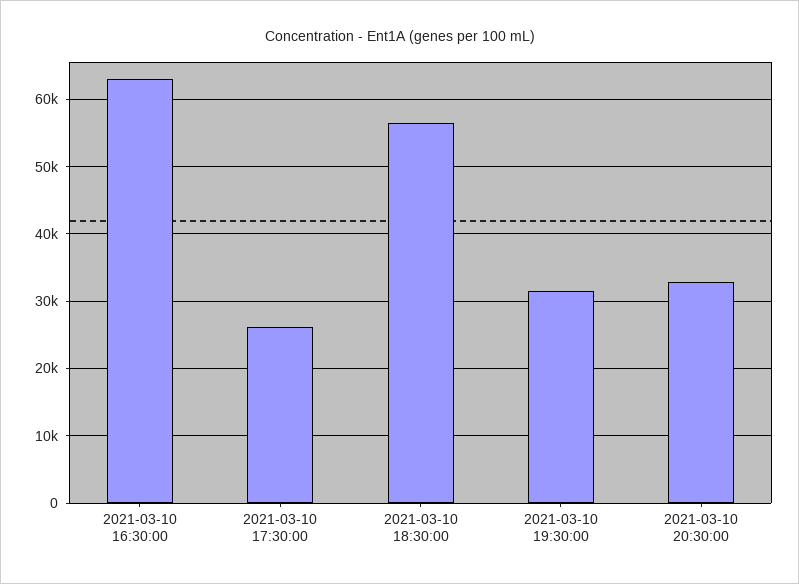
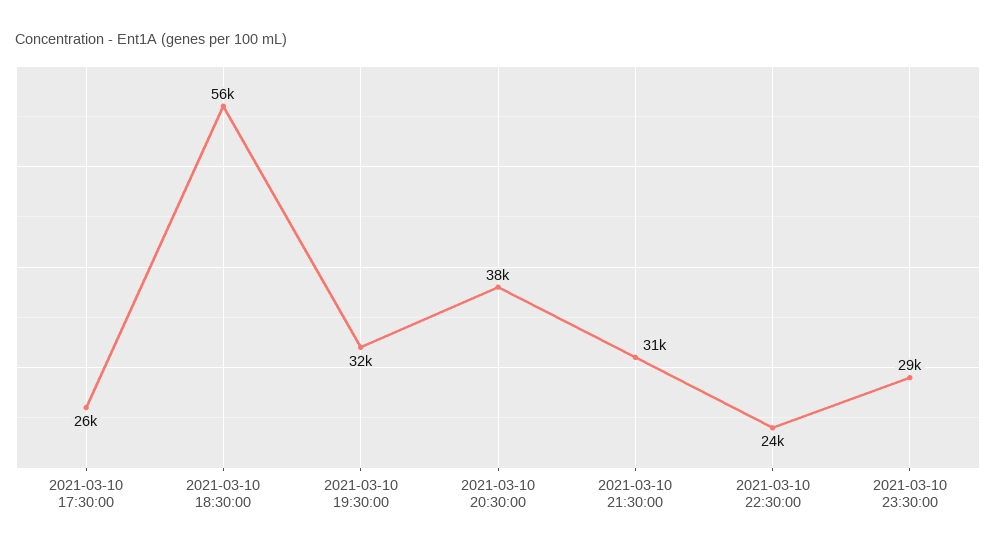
2021-03-10 16:30:00: 63000 -> none
2021-03-10 20:30:00: 33000 -> 38000
2021-03-10 21:30:00: none -> 31000
2021-03-10 22:30:00: none -> 24000
2021-03-10 23:30:00: none -> 29000

